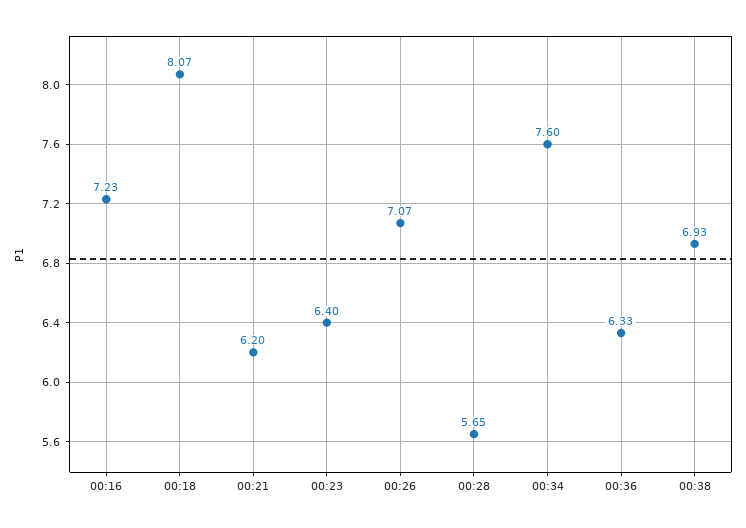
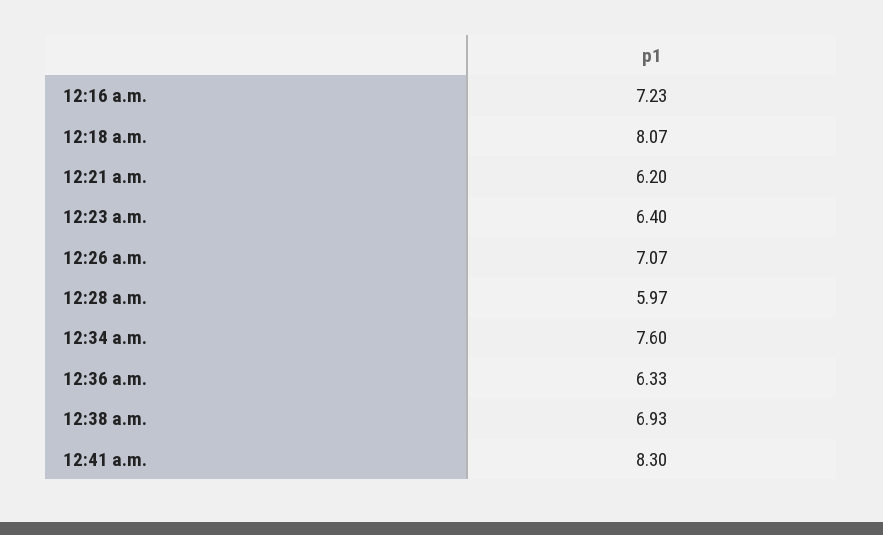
00:28: 5.65 -> 5.97
12:41 a.m.: none -> 8.3

